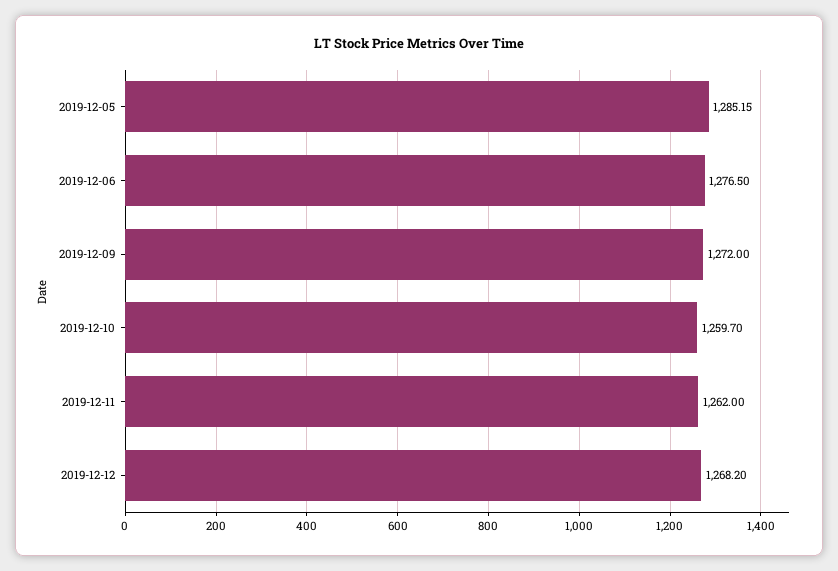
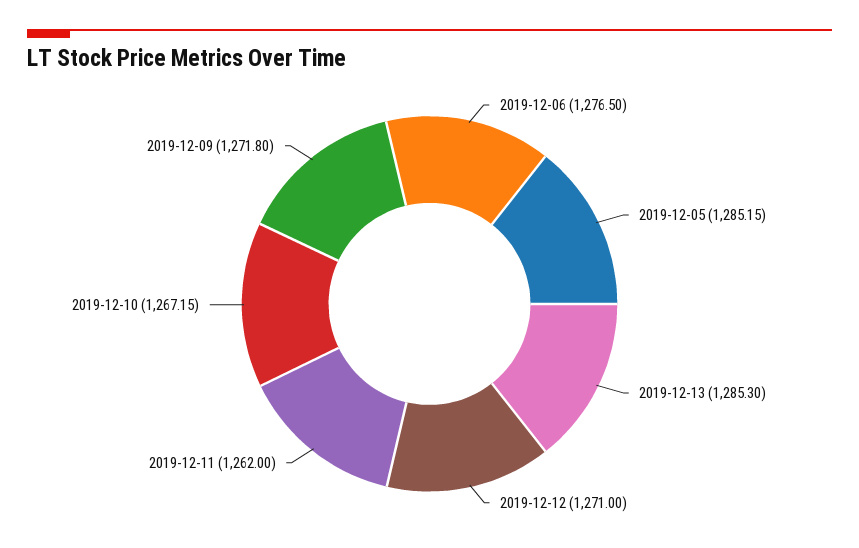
2019-12-09: 1272 -> 1271.8
2019-12-10: 1259.7 -> 1267.15
2019-12-12: 1268.2 -> 1271
2019-12-13: none -> 1285.3

